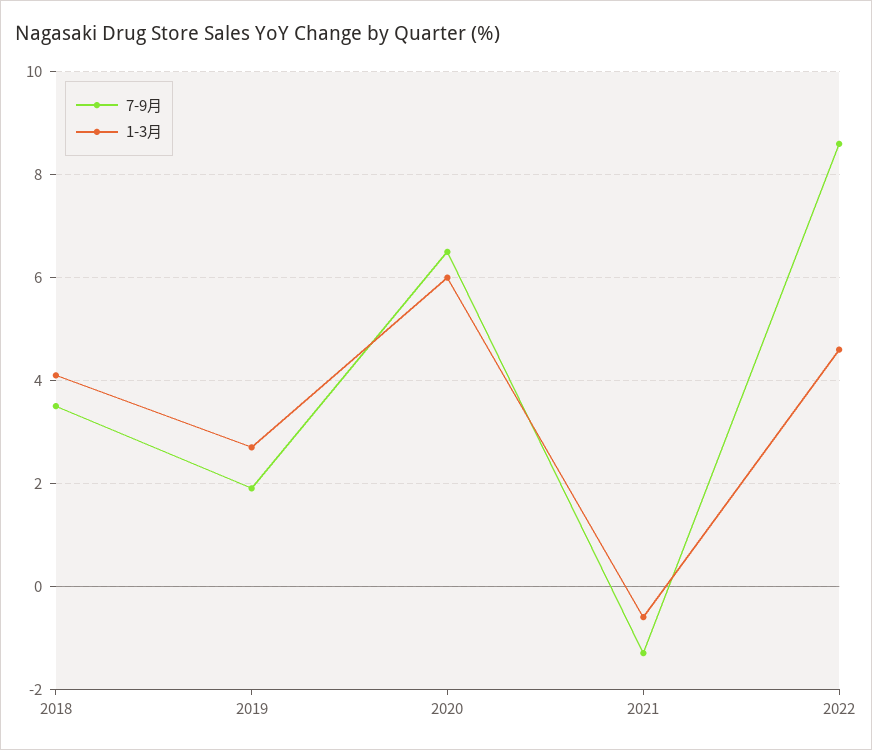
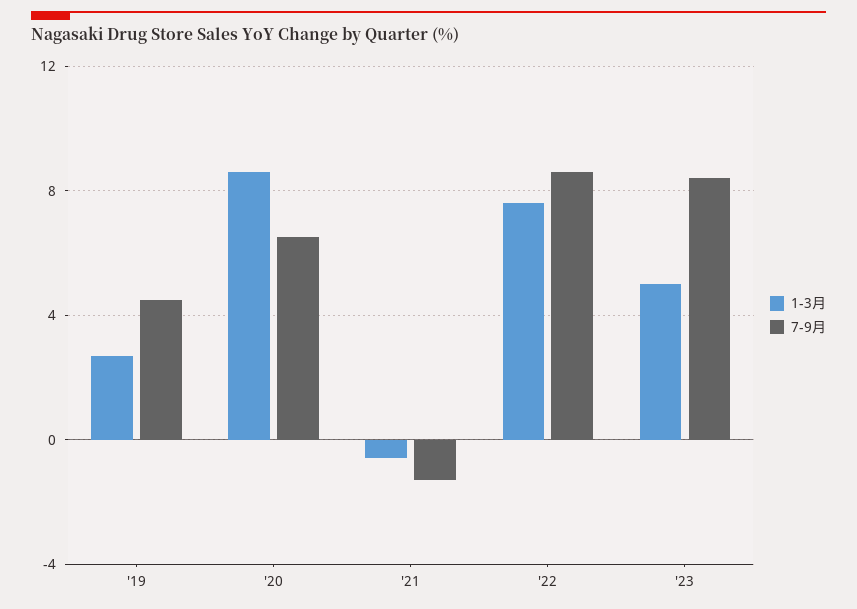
7-9月, 2018: 3.5 -> none
1-3月, 2018: 4 -> none
7-9月, 2019: 2 -> 4.5
1-3月, 2020: 6 -> 8.5
1-3月, 2022: 4.5 -> 7.5
1-3月, '23: none -> 5
7-9月, '23: none -> 8.5

